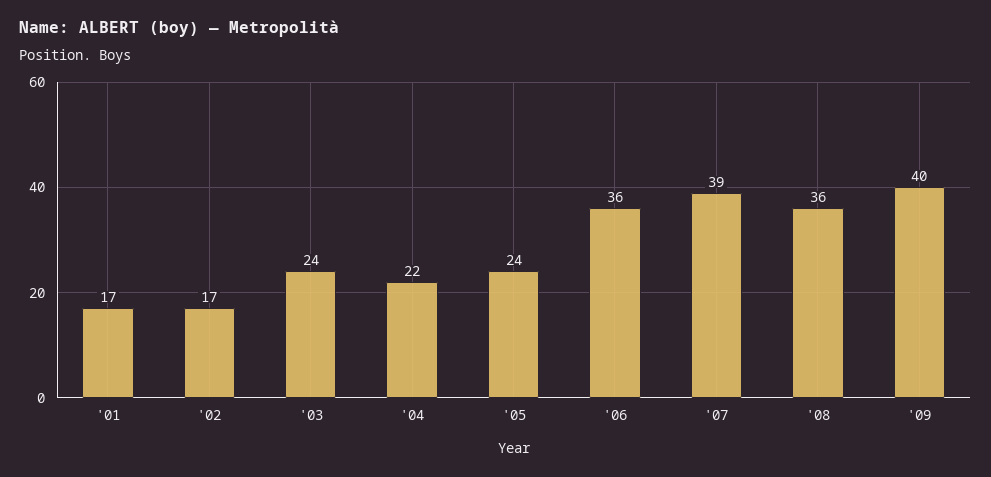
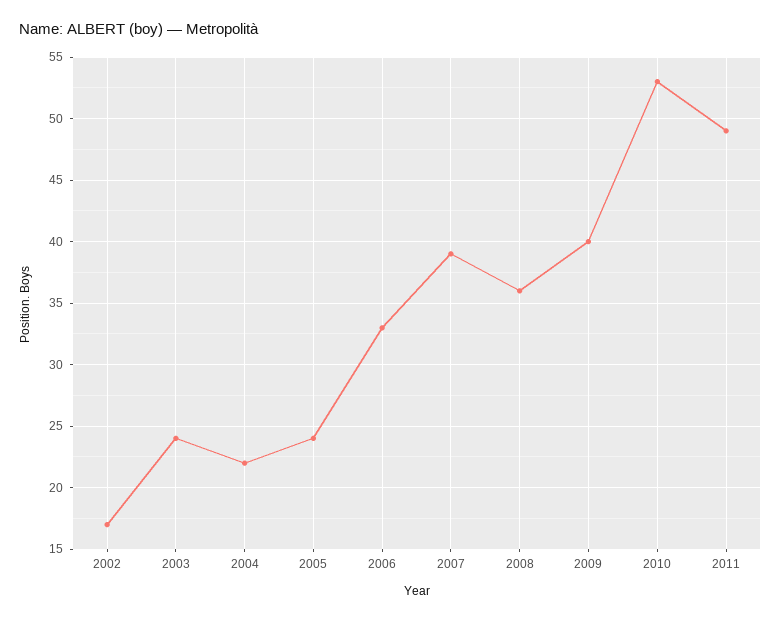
'01: 17 -> none
'06: 36 -> 33
2010: none -> 53
2011: none -> 49

